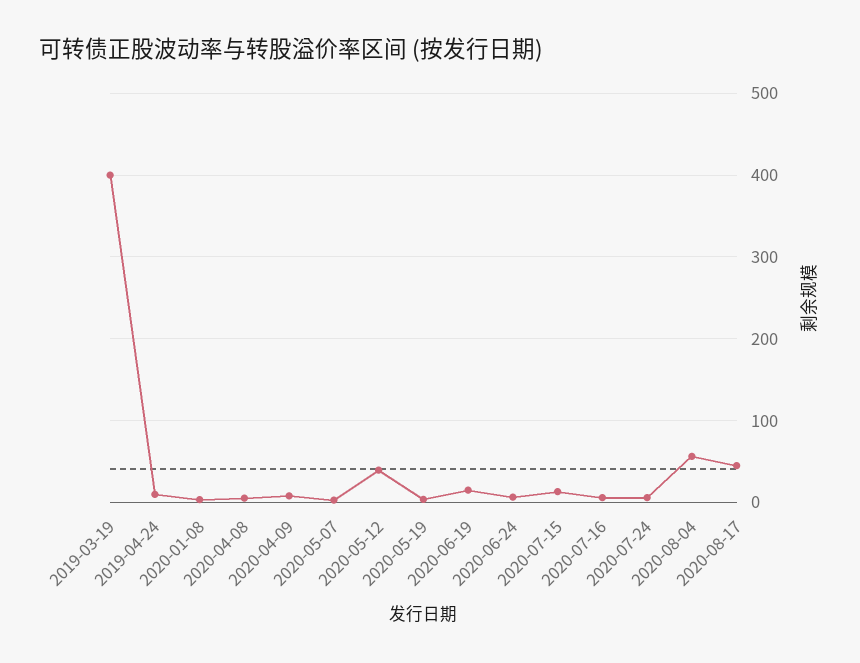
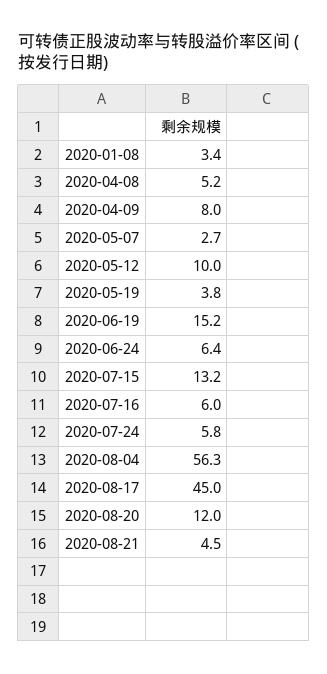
2019-03-19: 400 -> none
2019-04-24: 10 -> none
2020-05-12: 40 -> 10
2020-08-20: none -> 12
2020-08-21: none -> 4.5

